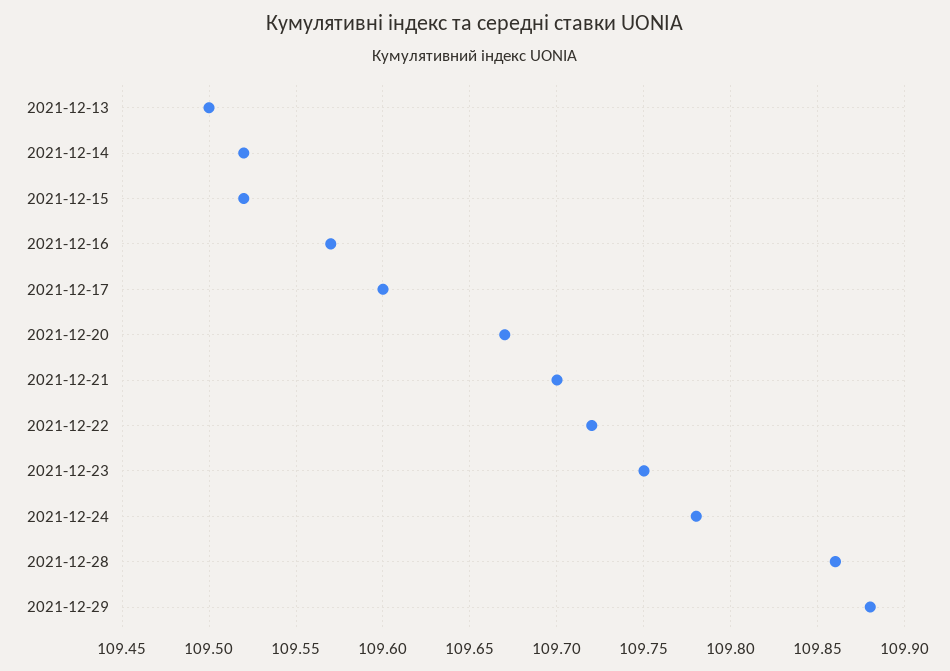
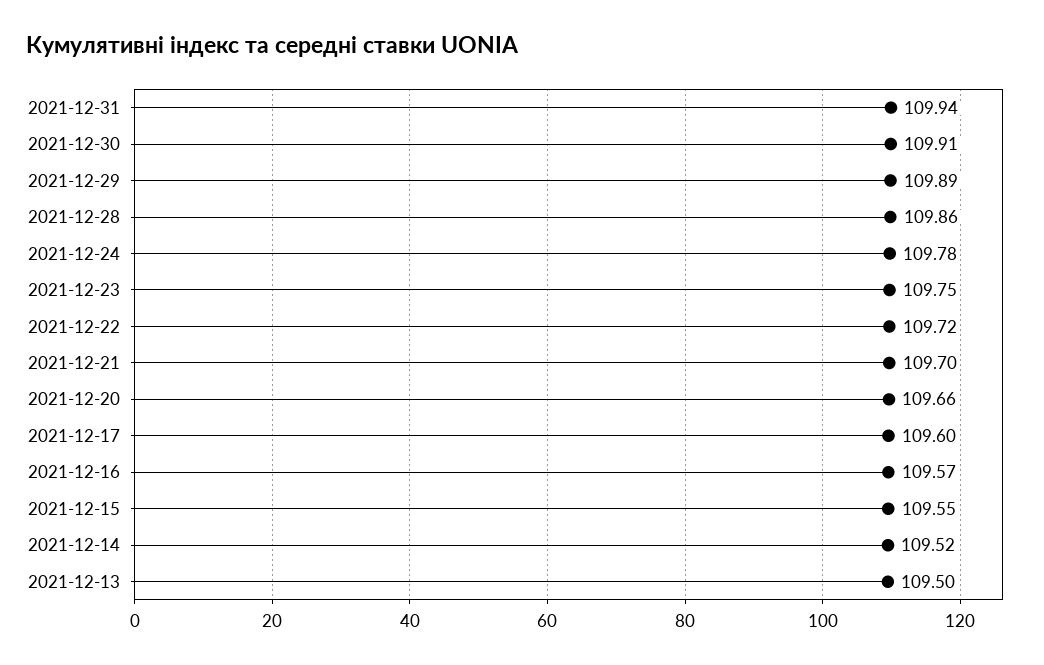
2021-12-15: 109.52 -> 109.55
2021-12-20: 109.67 -> 109.66
2021-12-29: 109.88 -> 109.89
2021-12-31: none -> 109.94
2021-12-30: none -> 109.91

